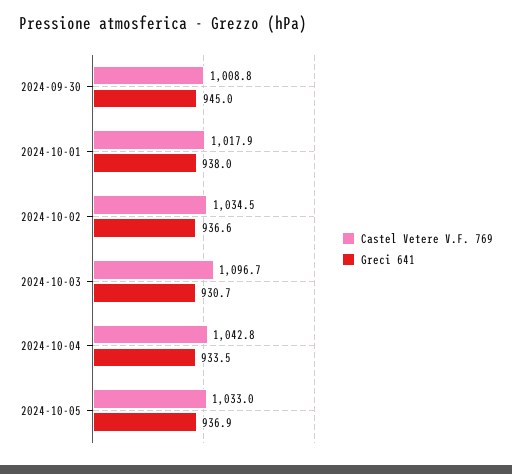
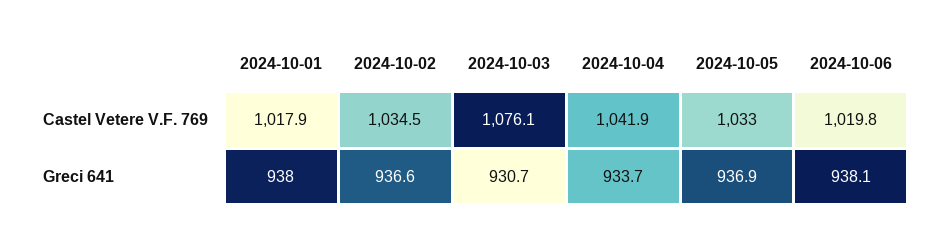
Castel Vetere V.F. 769, 2024-09-30: 1008.8 -> none
Greci 641, 2024-09-30: 945 -> none
Castel Vetere V.F. 769, 2024-10-03: 1096.7 -> 1076.1
Castel Vetere V.F. 769, 2024-10-04: 1042.8 -> 1041.9
Greci 641, 2024-10-04: 933.5 -> 933.7
Castel Vetere V.F. 769, 2024-10-06: none -> 1019.8
Greci 641, 2024-10-06: none -> 938.1

